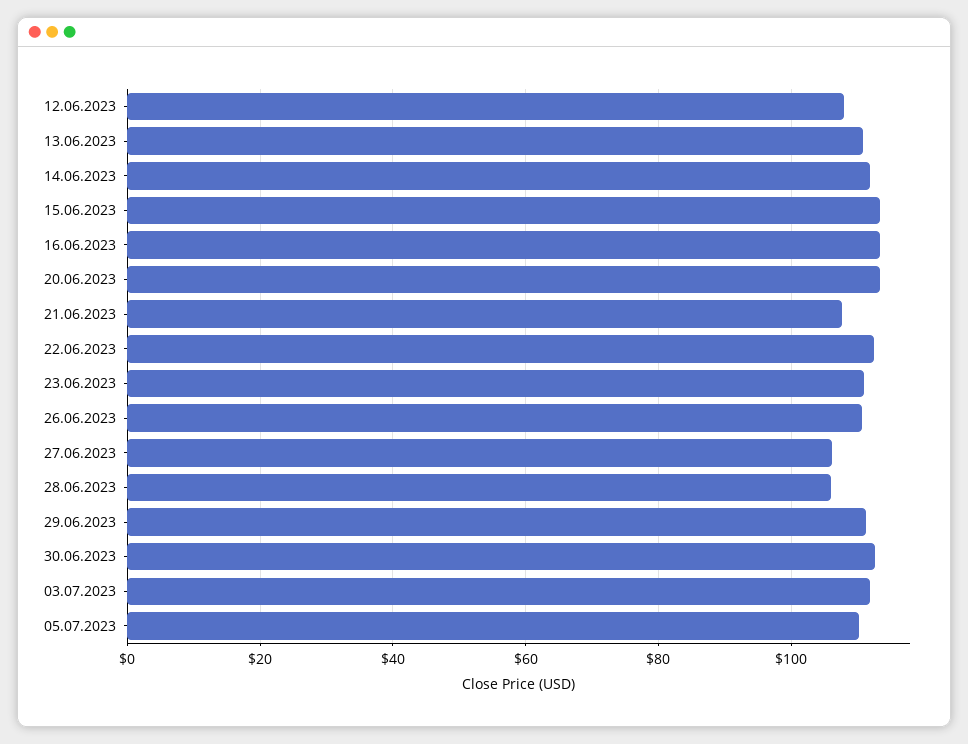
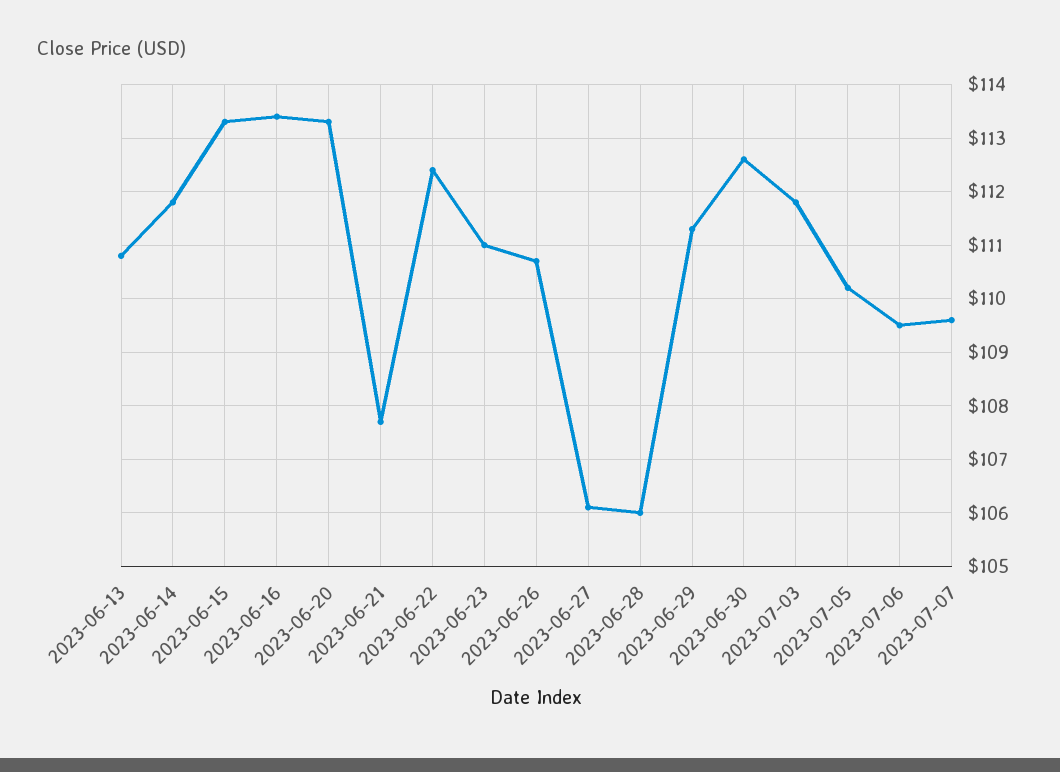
12.06.2023: 108 -> none
2023-07-06: none -> 109.5
2023-07-07: none -> 109.5

